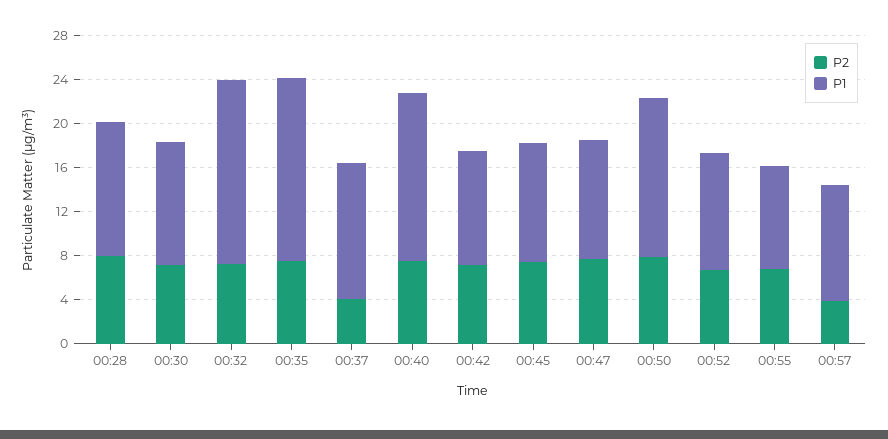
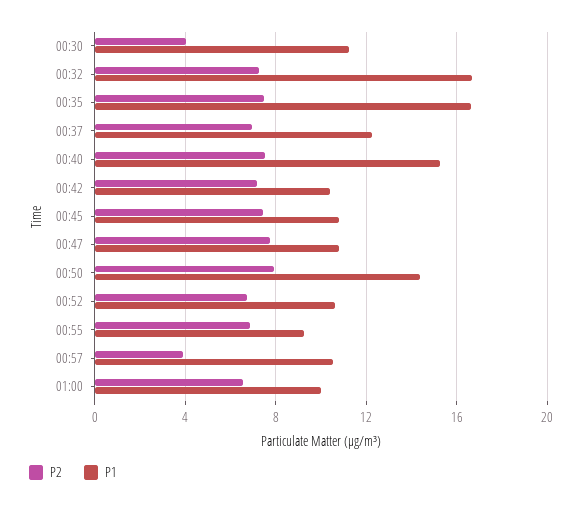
P2, 00:28: 8 -> none
P1, 00:28: 12 -> none
P2, 00:30: 7 -> 4
P2, 00:37: 4 -> 7
P2, 01:00: none -> 6.5
P1, 01:00: none -> 10

